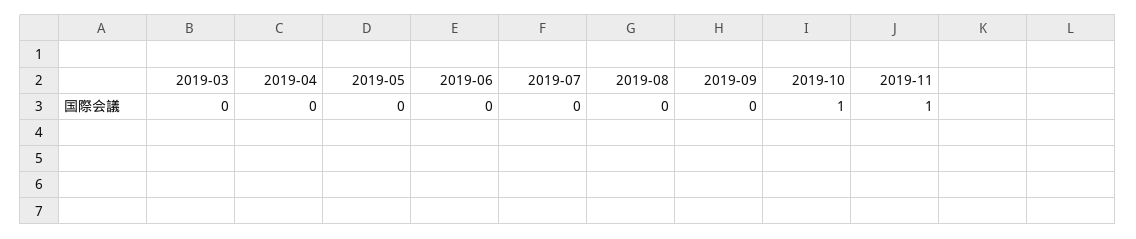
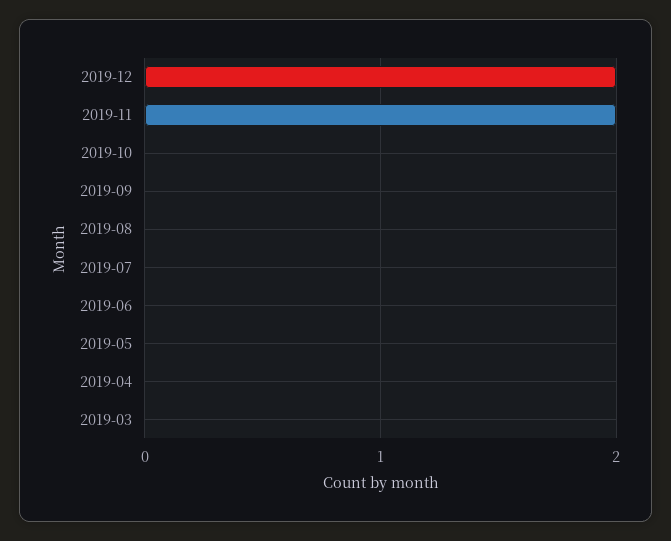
2019-10: 1 -> 0
2019-11: 1 -> 2
2019-12: none -> 2

